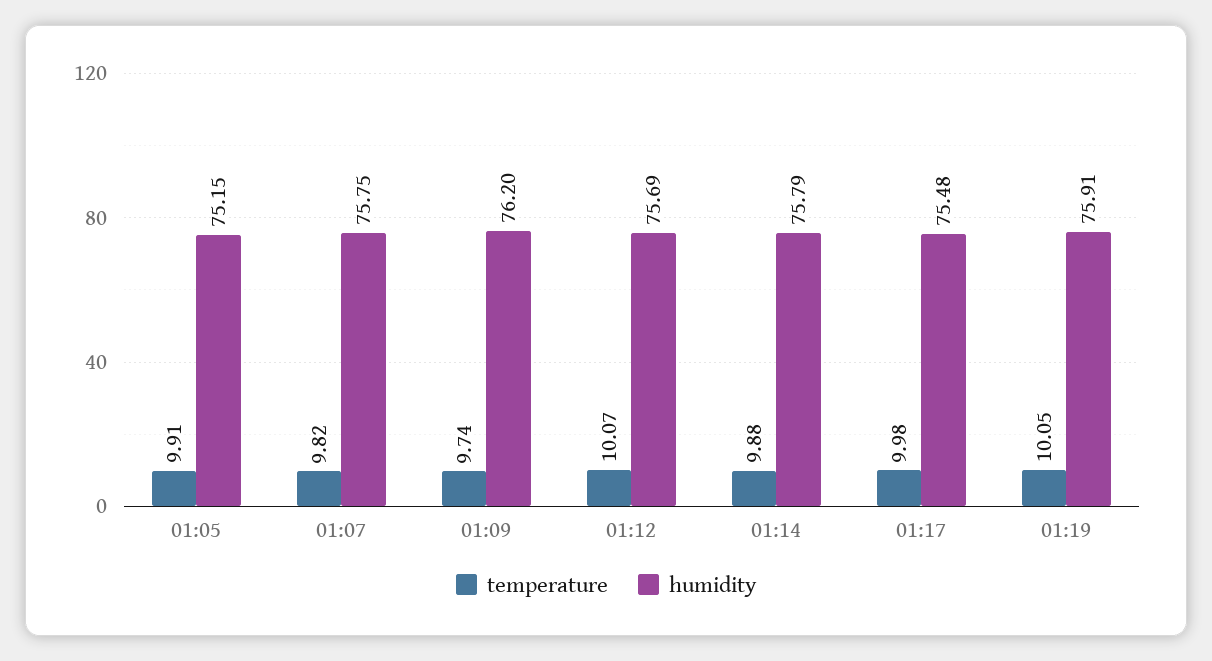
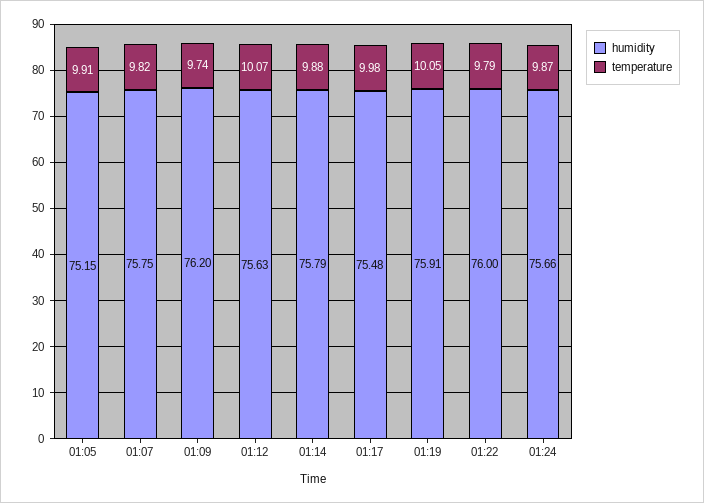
humidity, 01:12: 75.69 -> 75.63
humidity, 01:22: none -> 76
temperature, 01:22: none -> 9.79
humidity, 01:24: none -> 75.66
temperature, 01:24: none -> 9.87

